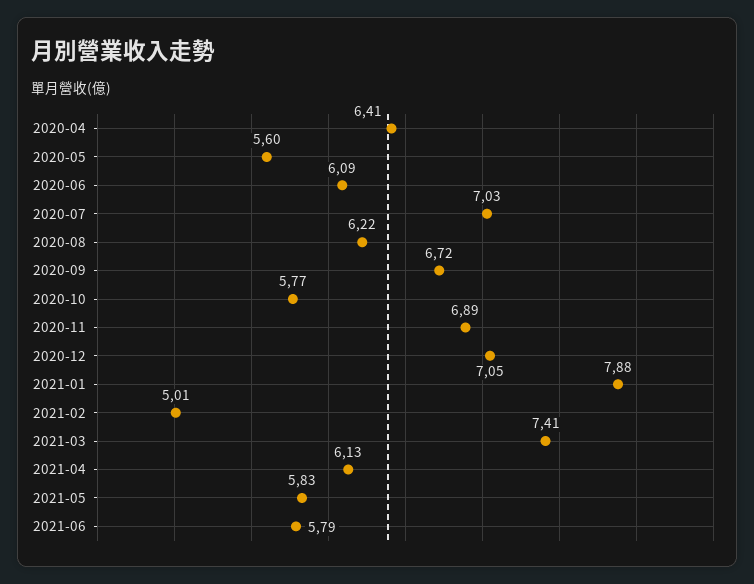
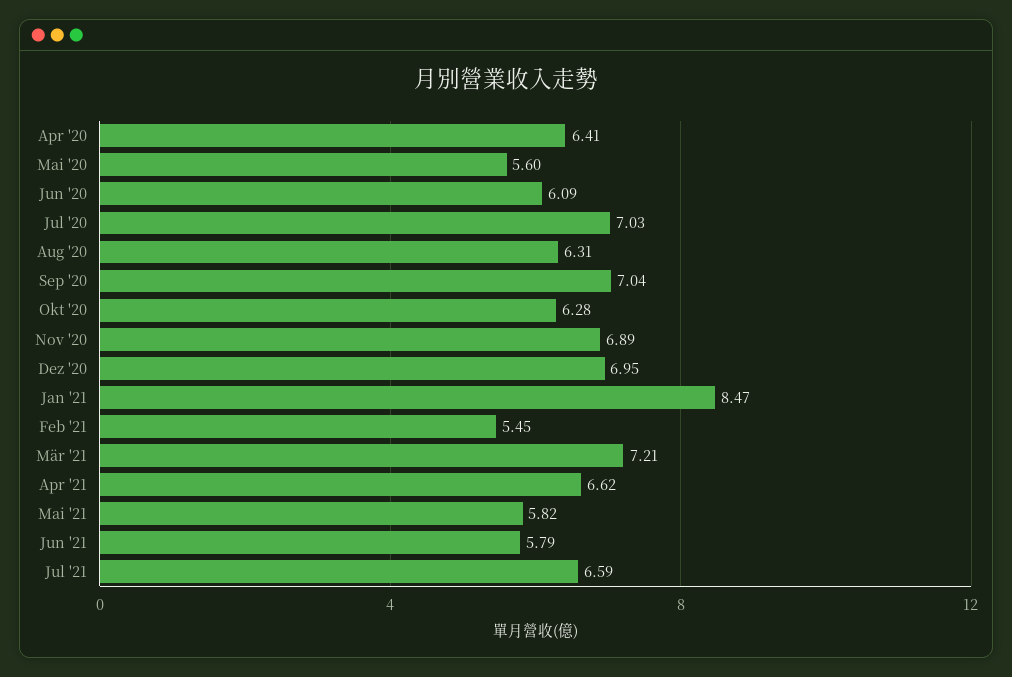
2020-08: 6.22 -> 6.31
2020-09: 6.72 -> 7.04
2020-10: 5.77 -> 6.28
2020-12: 7.05 -> 6.95
2021-01: 7.88 -> 8.47
2021-02: 5.01 -> 5.45
2021-03: 7.41 -> 7.21
2021-04: 6.13 -> 6.62
2021-05: 5.83 -> 5.82
Jul '21: none -> 6.59

